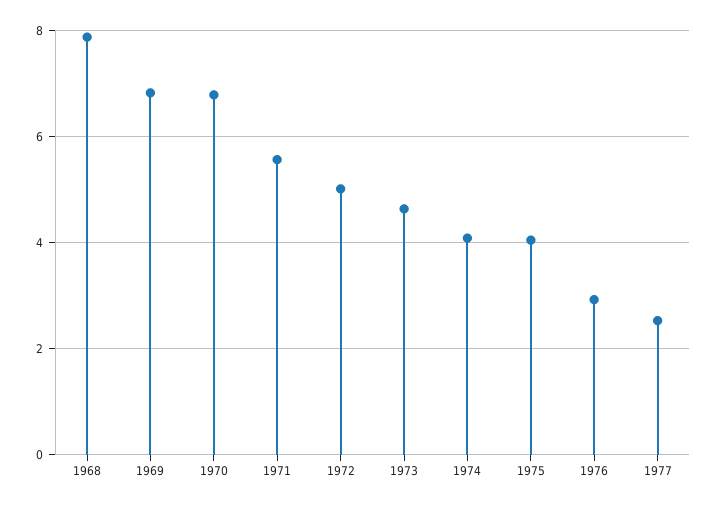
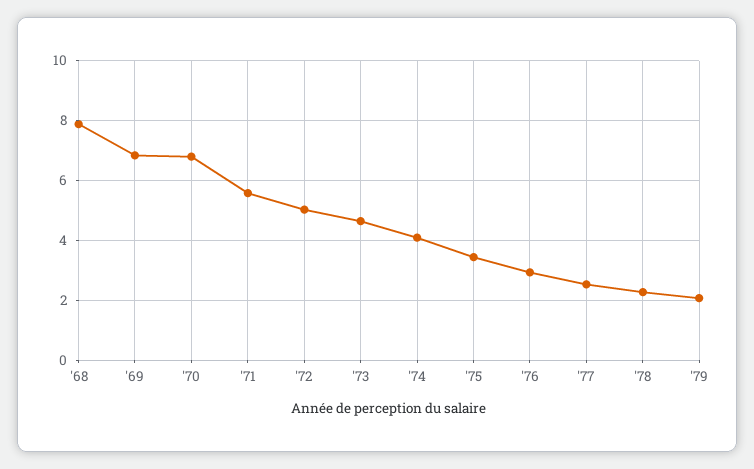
1975: 4 -> 3.5
'78: none -> 2.25
'79: none -> 2

